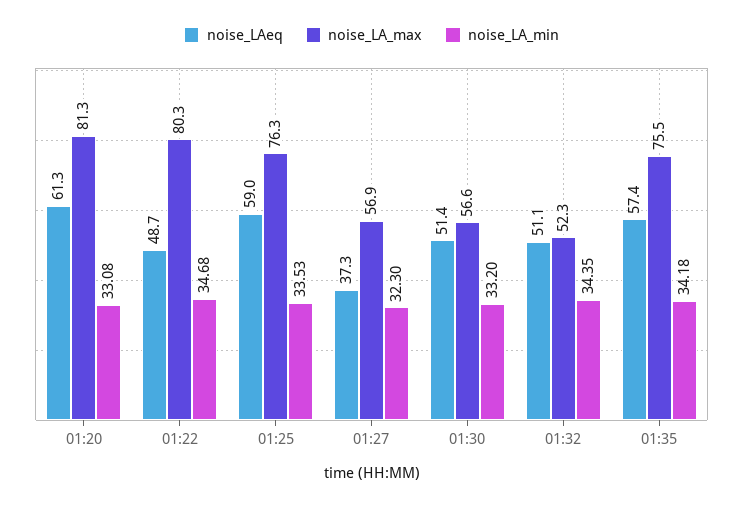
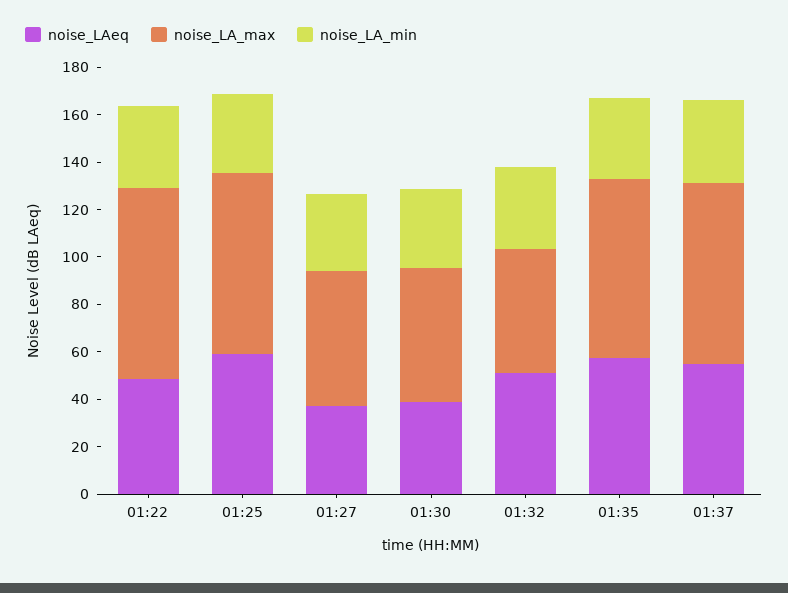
noise_LAeq, 01:20: 61.3 -> none
noise_LA_max, 01:20: 81.3 -> none
noise_LA_min, 01:20: 33.08 -> none
noise_LAeq, 01:30: 51.4 -> 40
noise_LAeq, 01:37: none -> 55
noise_LA_max, 01:37: none -> 75
noise_LA_min, 01:37: none -> 35

